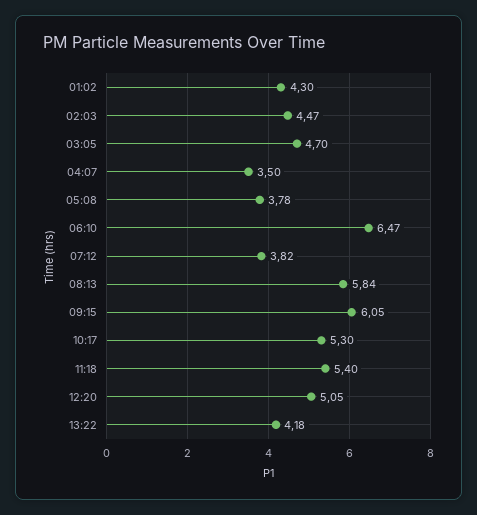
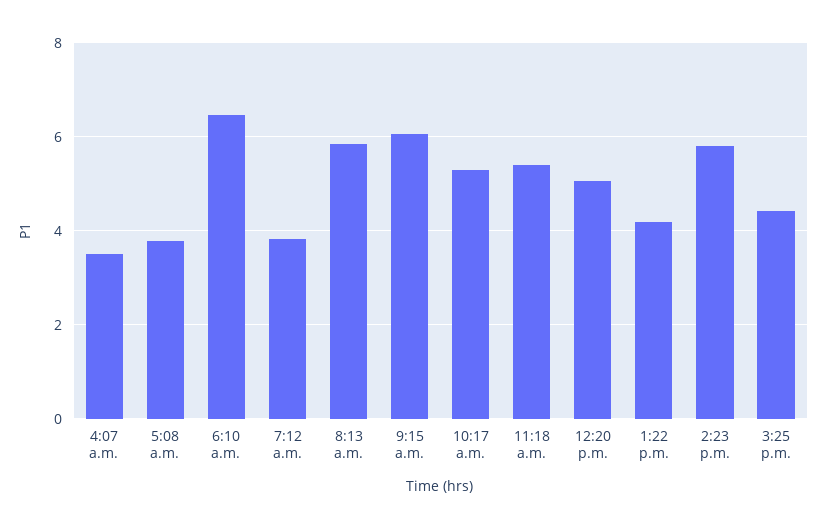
01:02: 4.3 -> none
02:03: 4.47 -> none
03:05: 4.7 -> none
2:23 p.m.: none -> 5.8
3:25 p.m.: none -> 4.4

